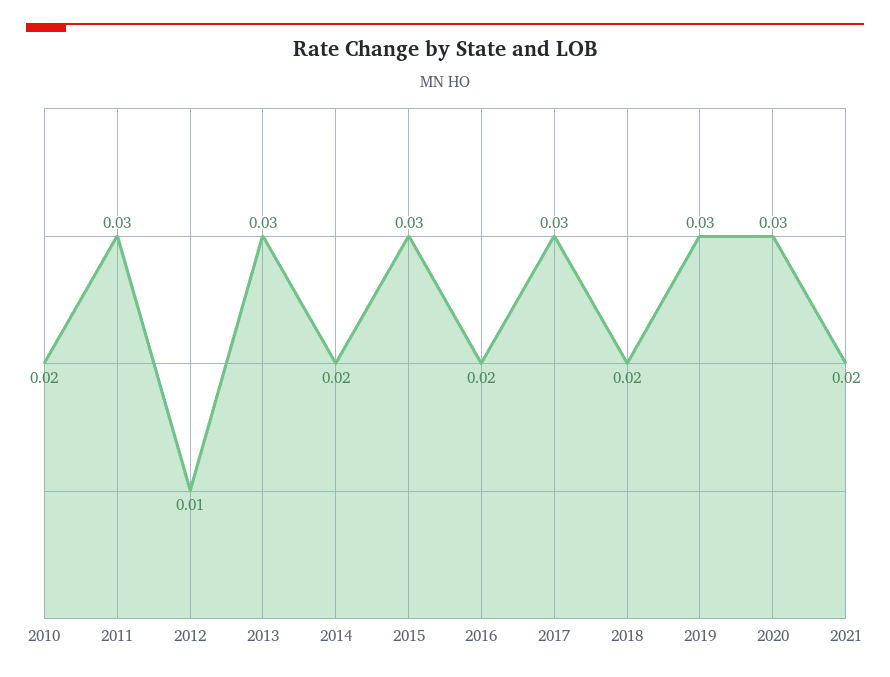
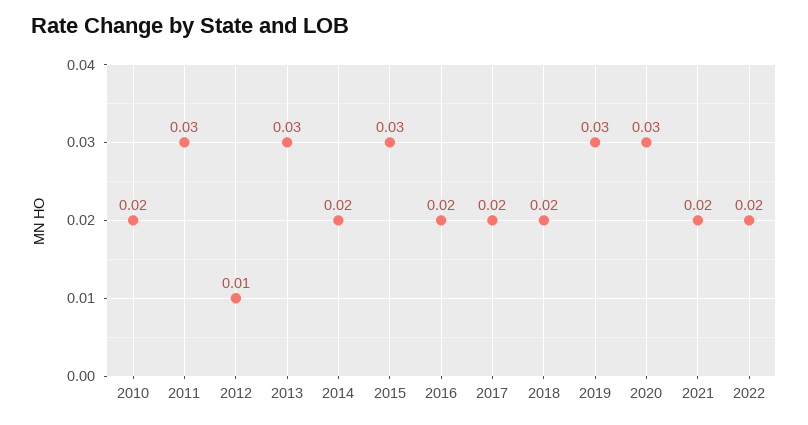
2017: 0.03 -> 0.02
2022: none -> 0.02

